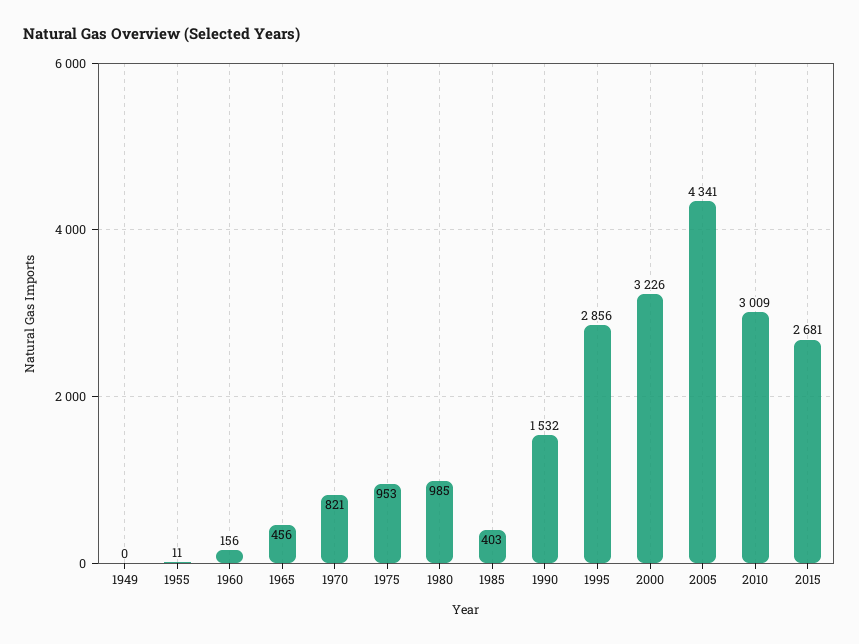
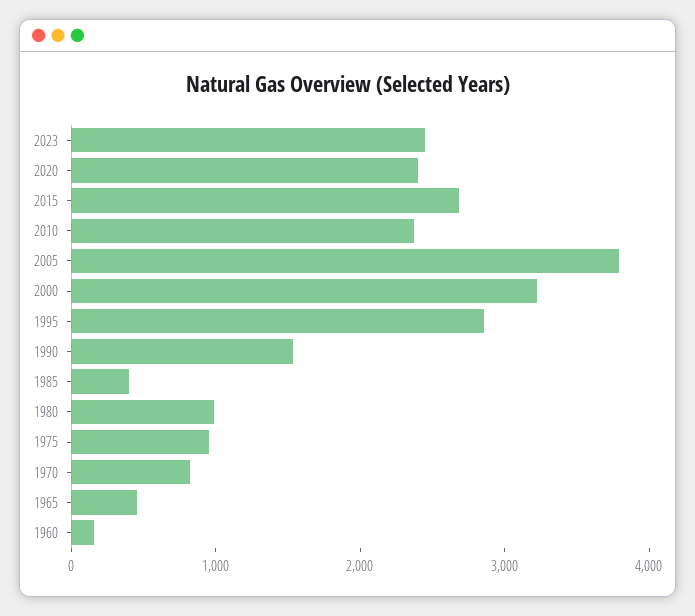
1949: 0 -> none
1955: 11 -> none
2005: 4341 -> 3800
2010: 3009 -> 2400
2023: none -> 2400
2020: none -> 2400

